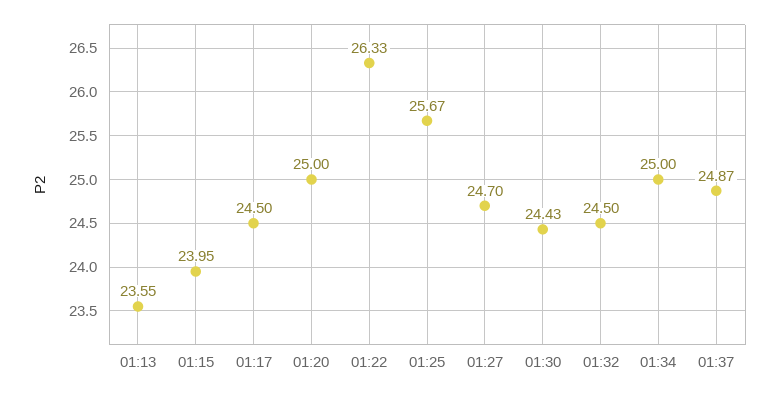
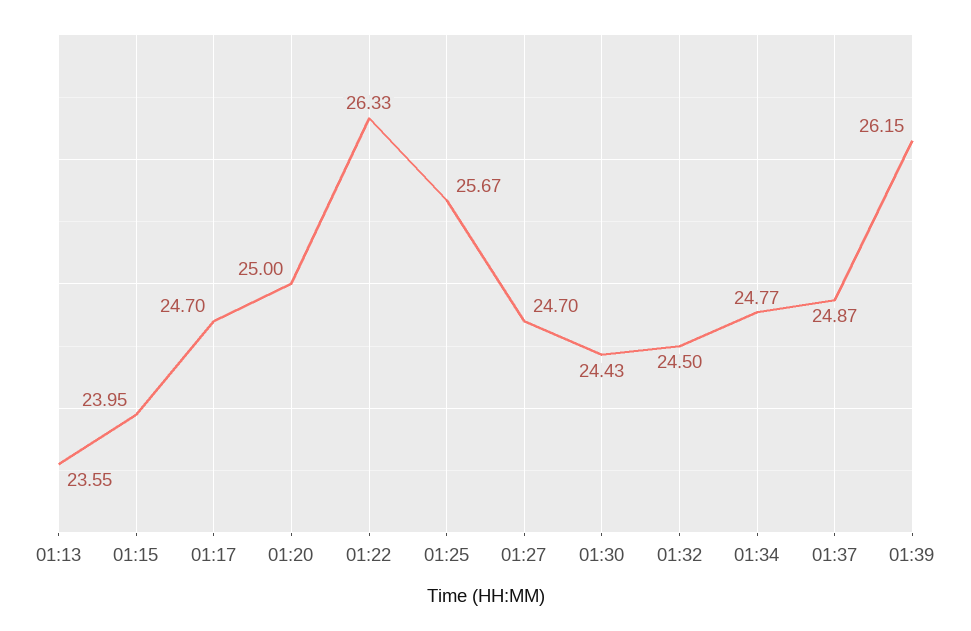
01:17: 24.5 -> 24.7
01:34: 25 -> 24.77
01:39: none -> 26.15

